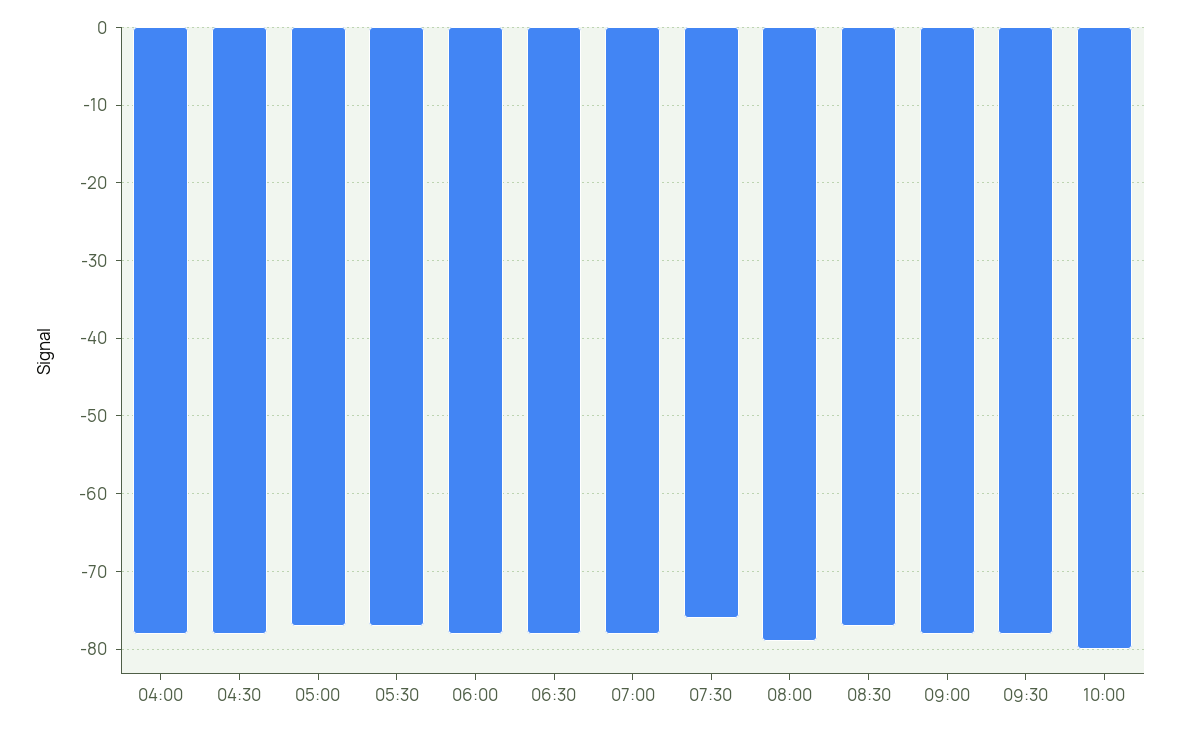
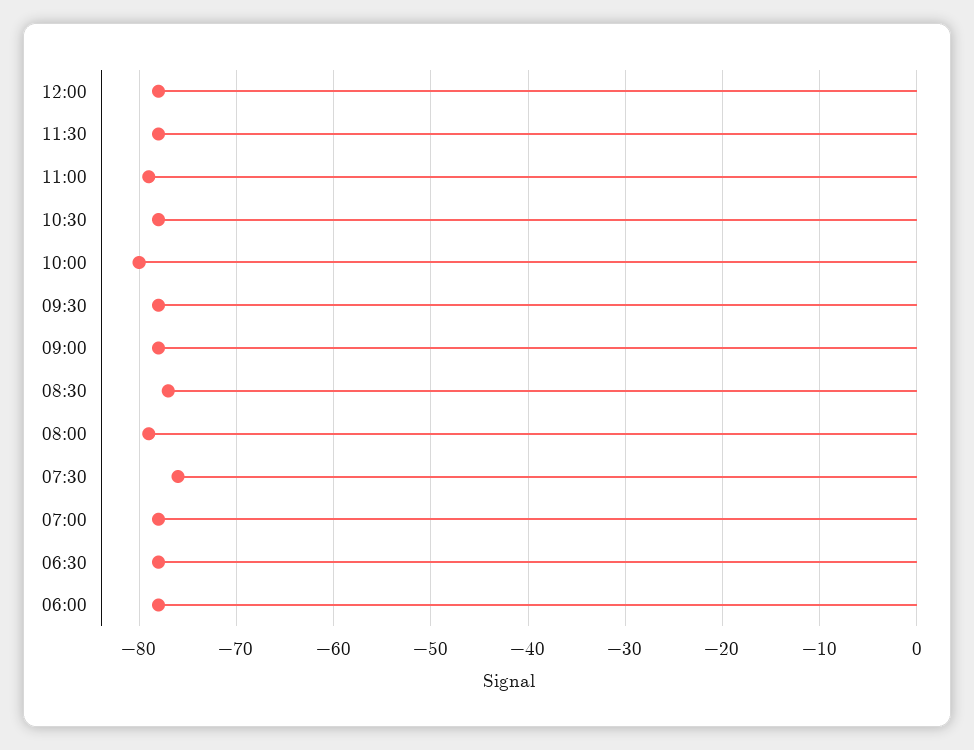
04:00: -78 -> none
04:30: -78 -> none
05:00: -77 -> none
05:30: -77 -> none
12:00: none -> -78
11:30: none -> -78
11:00: none -> -79
10:30: none -> -78

